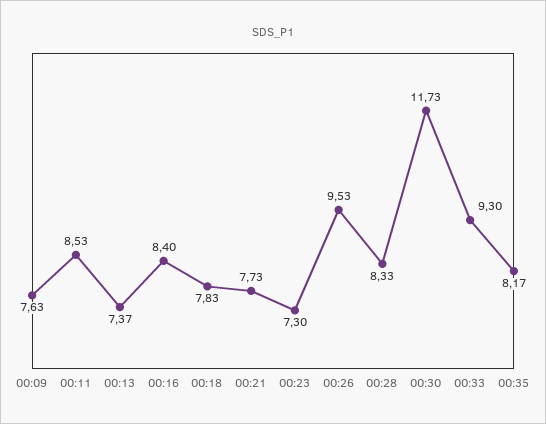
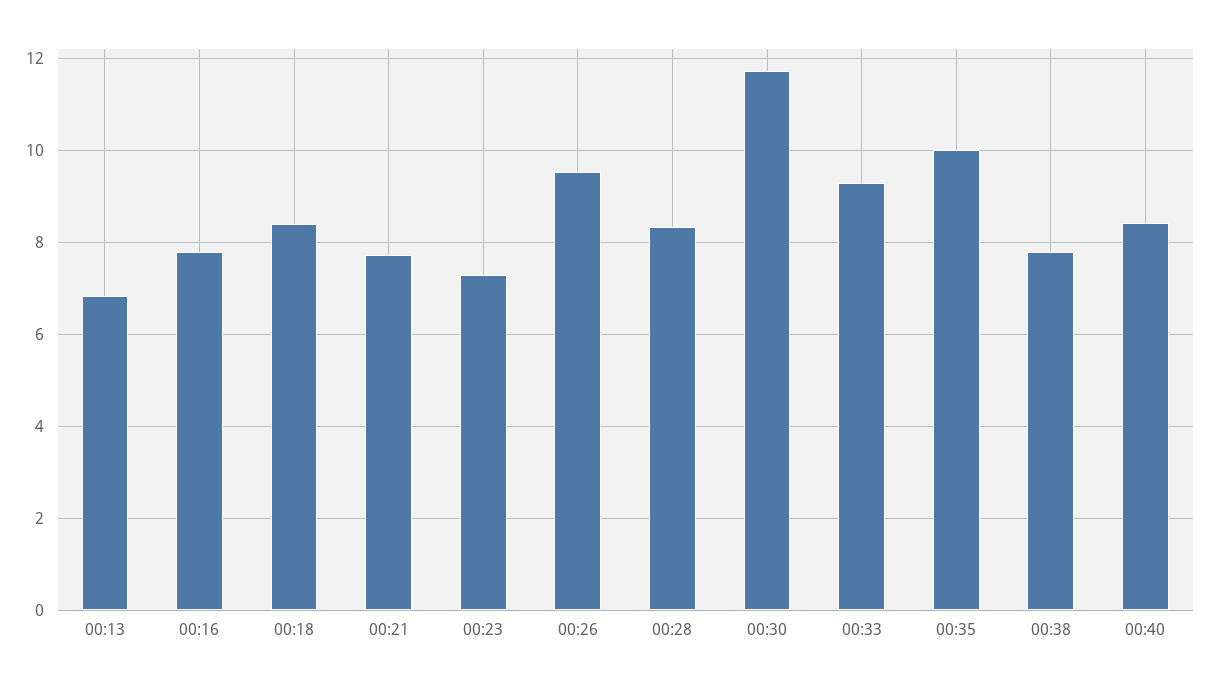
00:09: 7.63 -> none
00:11: 8.53 -> none
00:13: 7.37 -> 6.8
00:16: 8.4 -> 7.8
00:18: 7.83 -> 8.4
00:35: 8.17 -> 10
00:38: none -> 7.8
00:40: none -> 8.4

